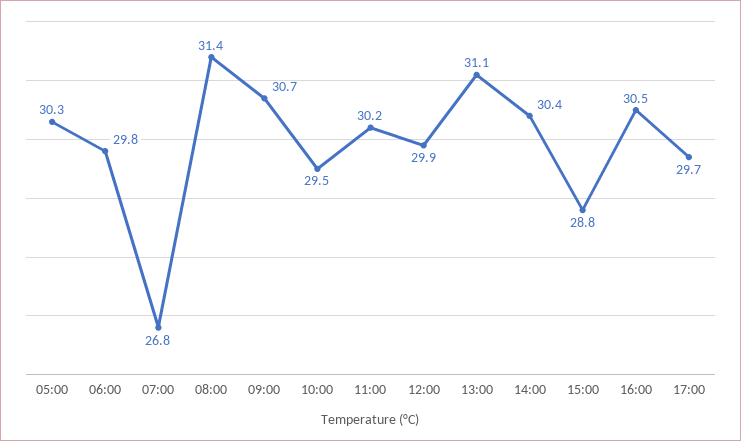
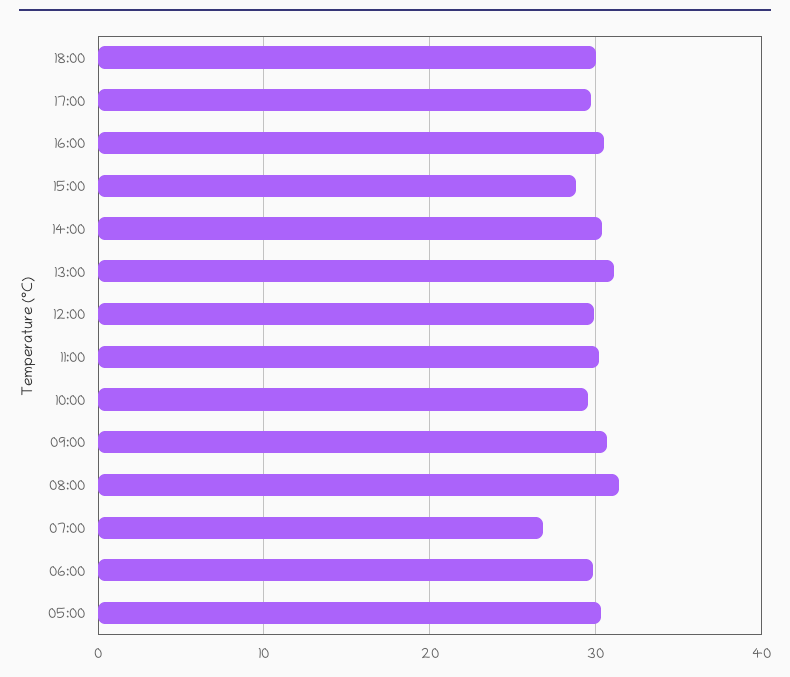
18:00: none -> 30

